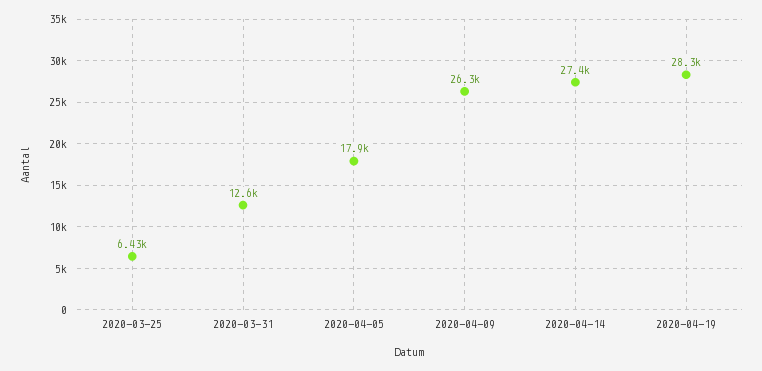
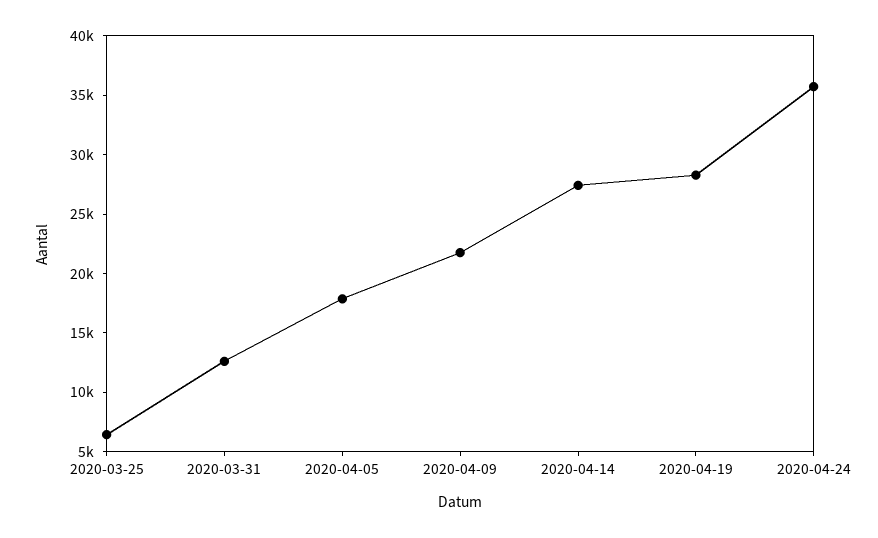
2020-04-09: 26300 -> 22000
2020-04-24: none -> 36000

